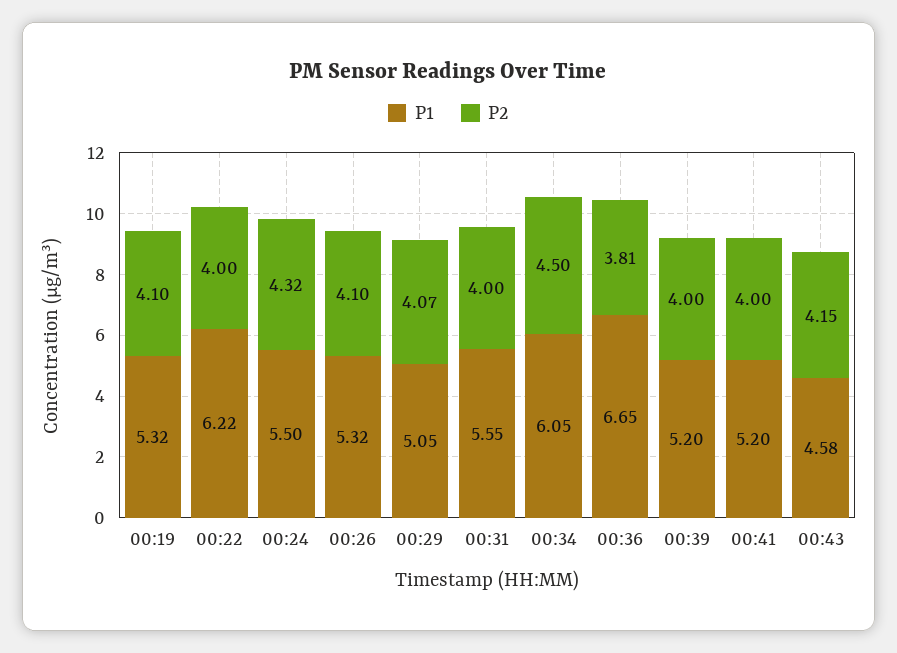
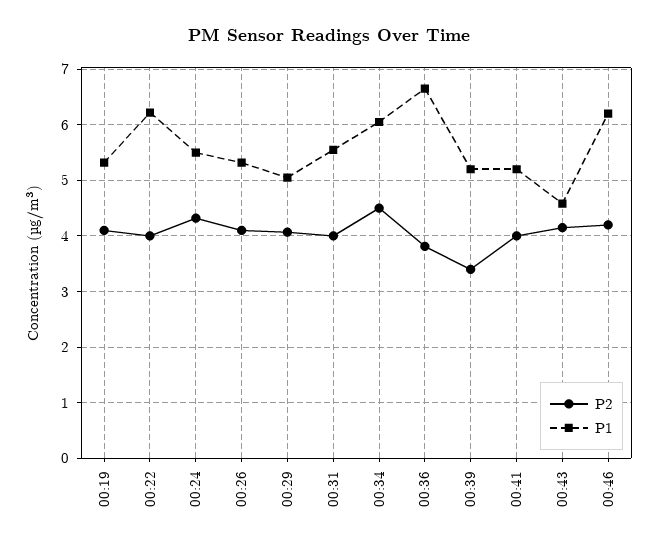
P2, 00:39: 4 -> 3.4
P2, 00:46: none -> 4.2
P1, 00:46: none -> 6.2

